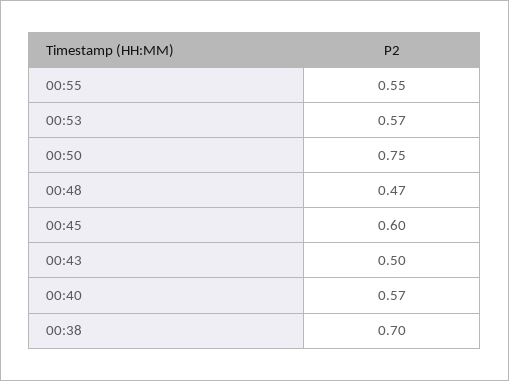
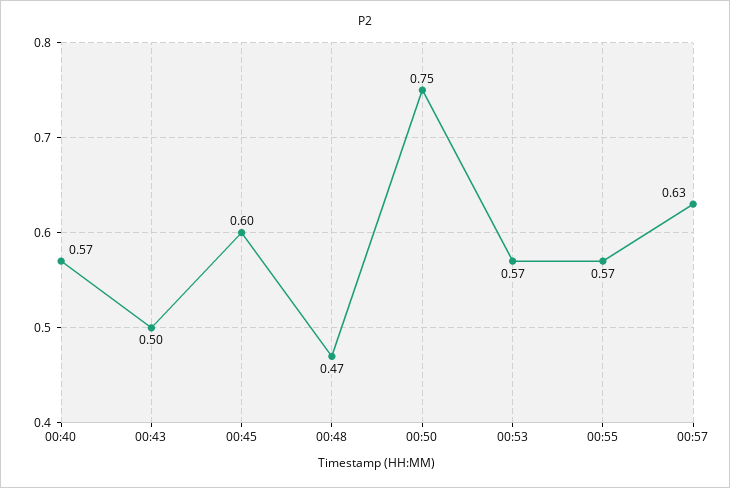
00:55: 0.55 -> 0.57
00:38: 0.7 -> none
00:57: none -> 0.63

